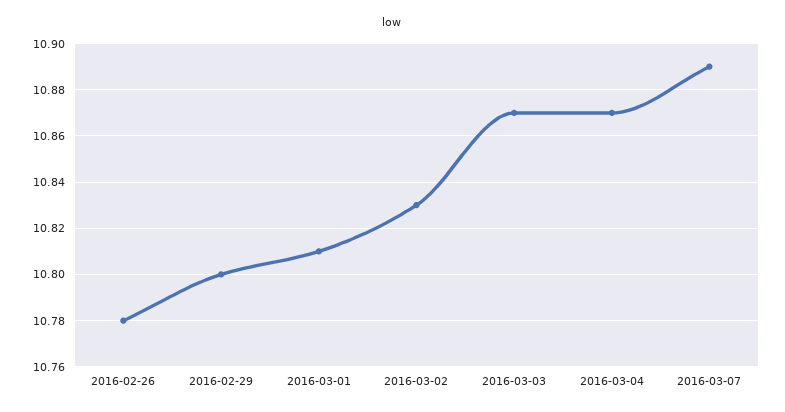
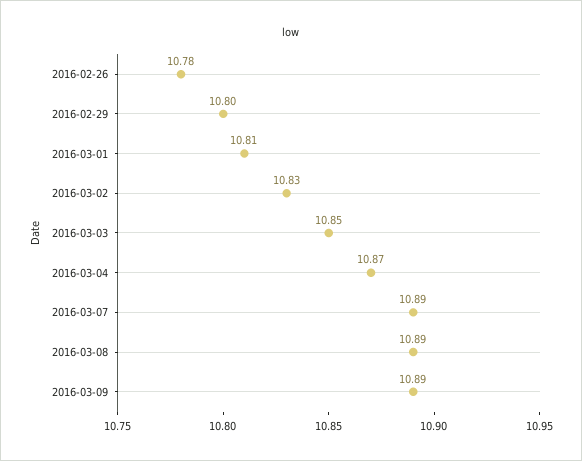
2016-03-03: 10.87 -> 10.85
2016-03-08: none -> 10.89
2016-03-09: none -> 10.89

